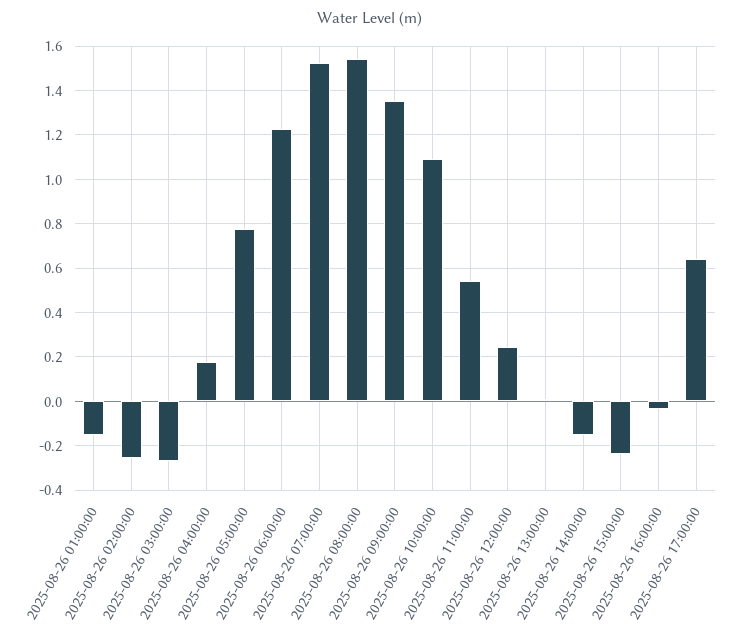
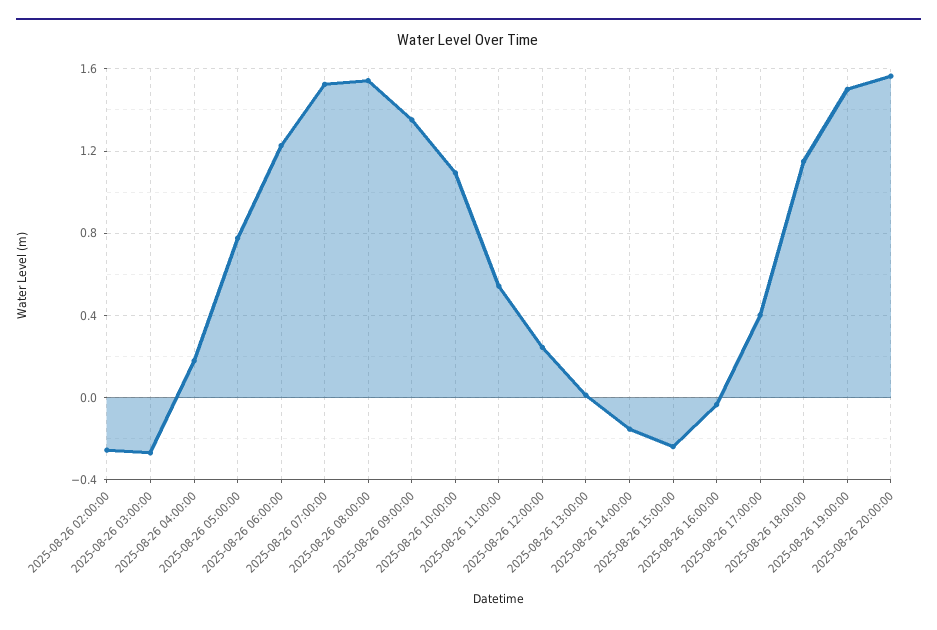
2025-08-26 01:00:00: -0.15 -> none
2025-08-26 17:00:00: 0.65 -> 0.4
2025-08-26 18:00:00: none -> 1.15
2025-08-26 19:00:00: none -> 1.5
2025-08-26 20:00:00: none -> 1.55

